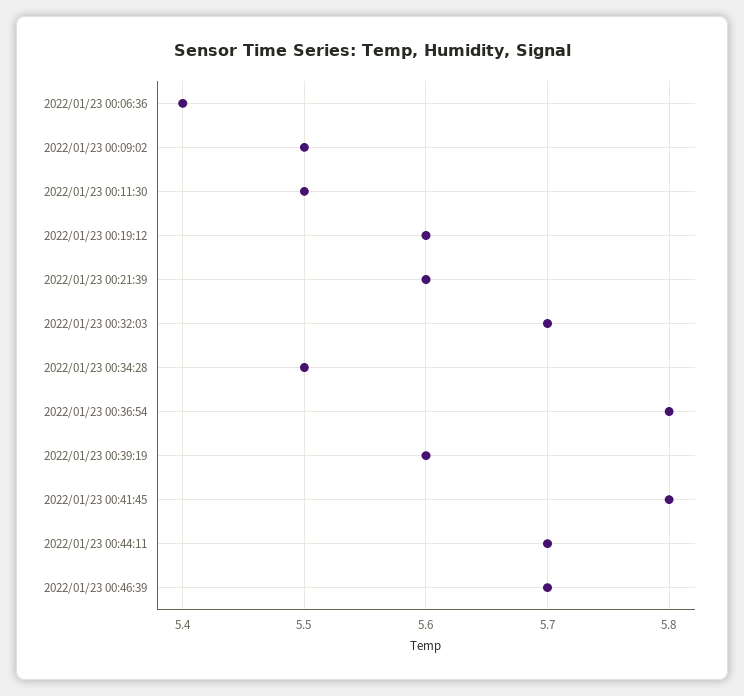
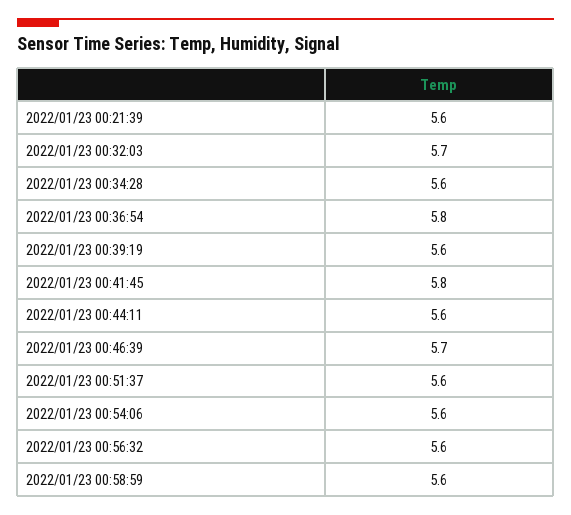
2022/01/23 00:06:36: 5.4 -> none
2022/01/23 00:09:02: 5.5 -> none
2022/01/23 00:11:30: 5.5 -> none
2022/01/23 00:19:12: 5.6 -> none
2022/01/23 00:34:28: 5.5 -> 5.6
2022/01/23 00:44:11: 5.7 -> 5.6
2022/01/23 00:51:37: none -> 5.6
2022/01/23 00:54:06: none -> 5.6
2022/01/23 00:56:32: none -> 5.6
2022/01/23 00:58:59: none -> 5.6

